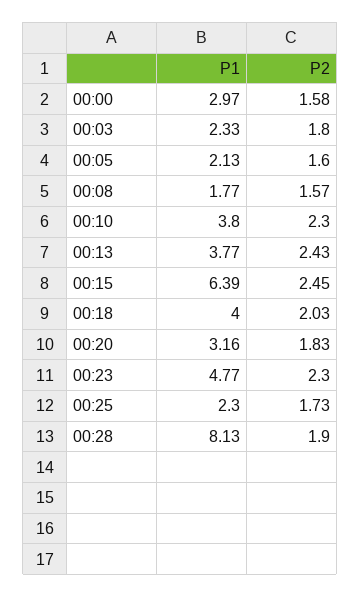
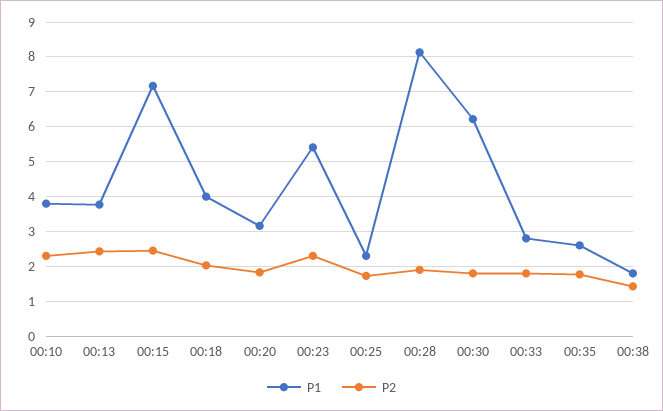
P1, 00:00: 2.97 -> none
P2, 00:00: 1.58 -> none
P1, 00:03: 2.33 -> none
P2, 00:03: 1.8 -> none
P1, 00:05: 2.13 -> none
P2, 00:05: 1.6 -> none
P1, 00:08: 1.77 -> none
P2, 00:08: 1.57 -> none
P1, 00:15: 6.39 -> 7.2
P1, 00:23: 4.77 -> 5.4
P1, 00:30: none -> 6.2
P2, 00:30: none -> 1.8
P1, 00:33: none -> 2.8
P2, 00:33: none -> 1.8
P1, 00:35: none -> 2.6
P2, 00:35: none -> 1.8
P1, 00:38: none -> 1.8
P2, 00:38: none -> 1.4

